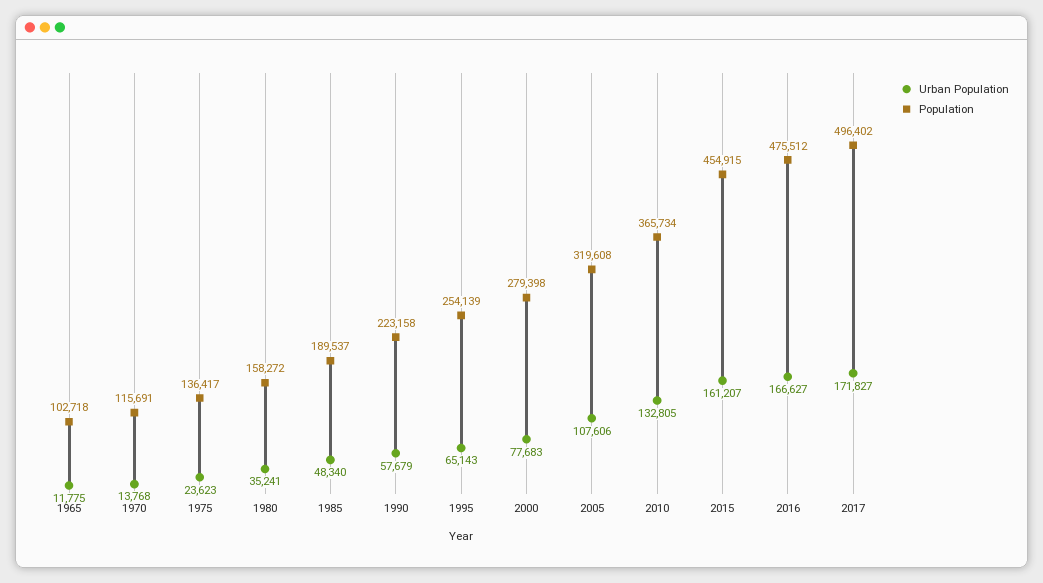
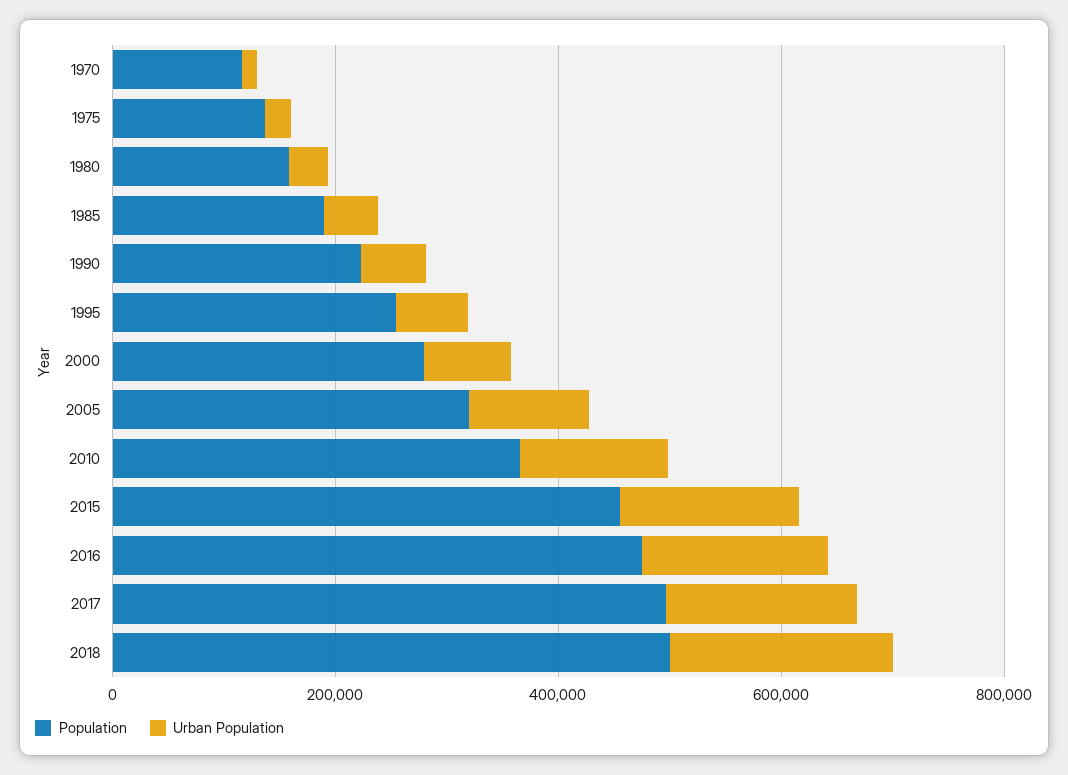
Urban Population, 1965: 11775 -> none
Population, 1965: 102718 -> none
Population, 2018: none -> 500000
Urban Population, 2018: none -> 200000

